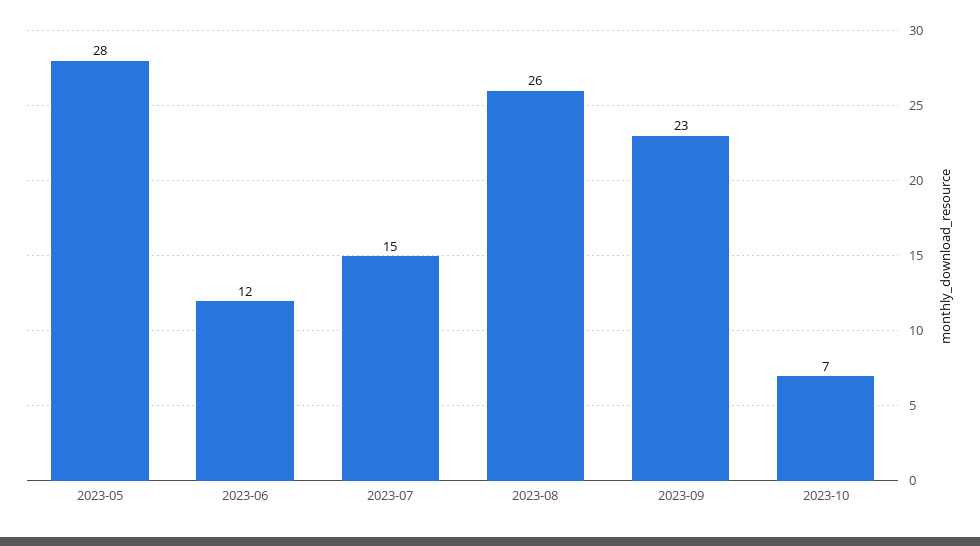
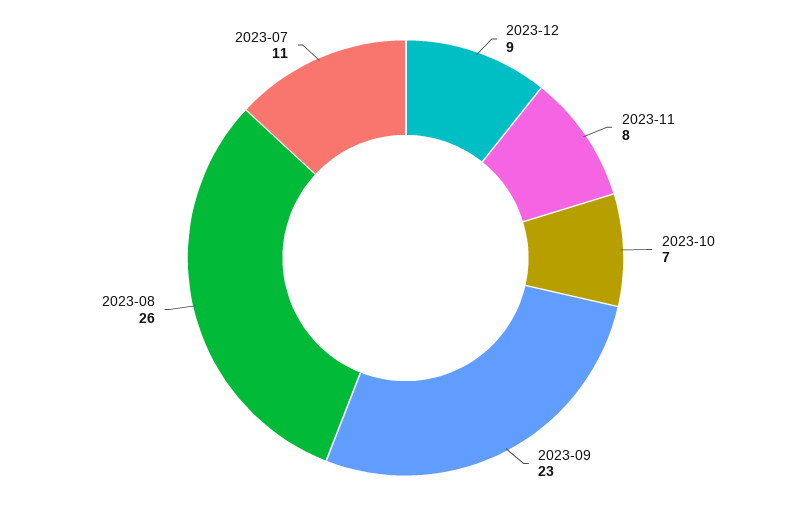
2023-05: 28 -> none
2023-06: 12 -> none
2023-07: 15 -> 11
2023-12: none -> 9
2023-11: none -> 8

